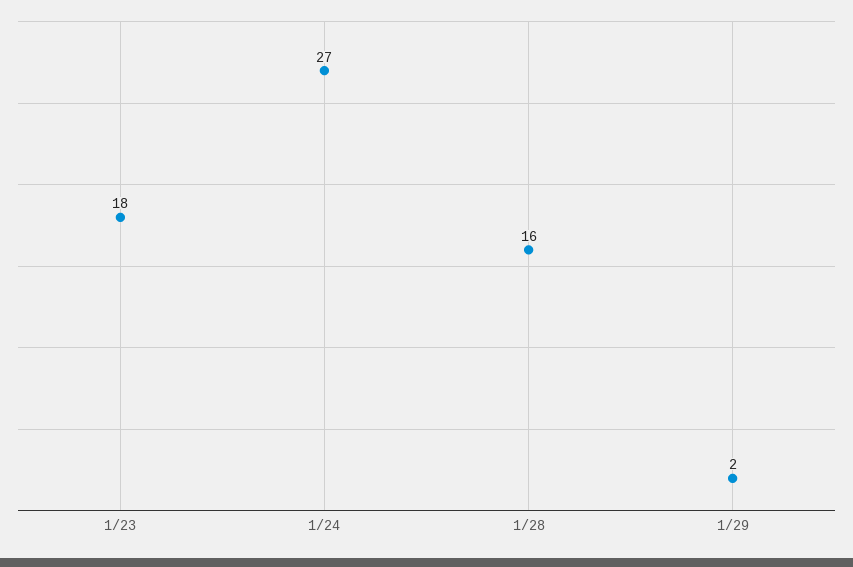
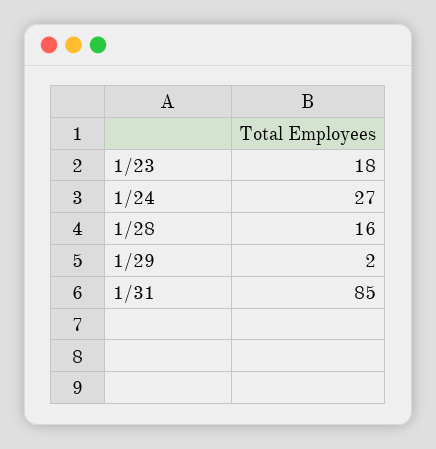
1/31: none -> 85

